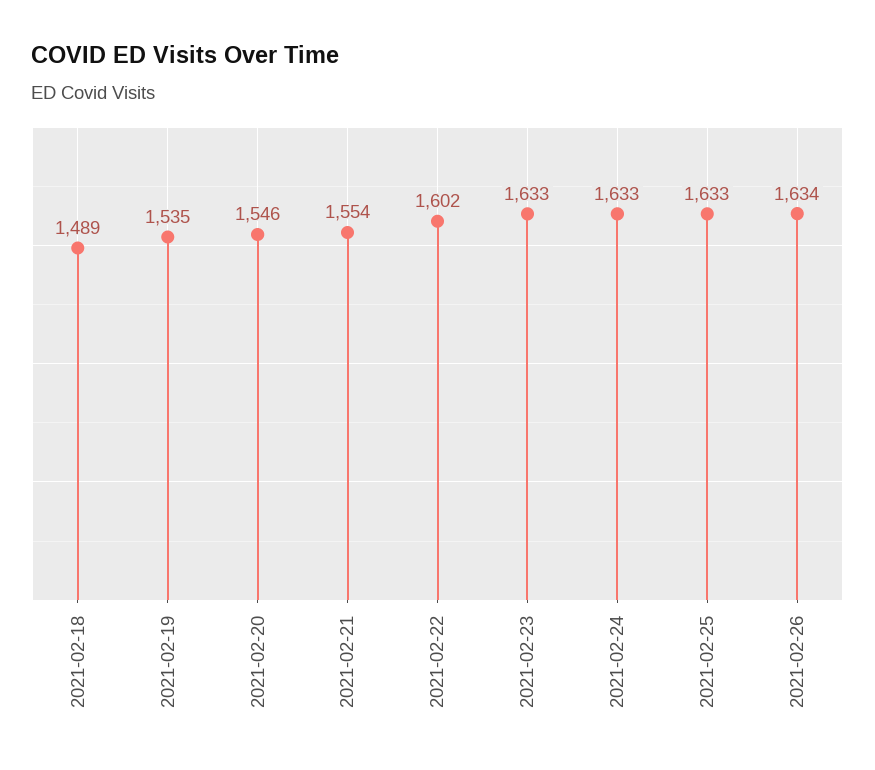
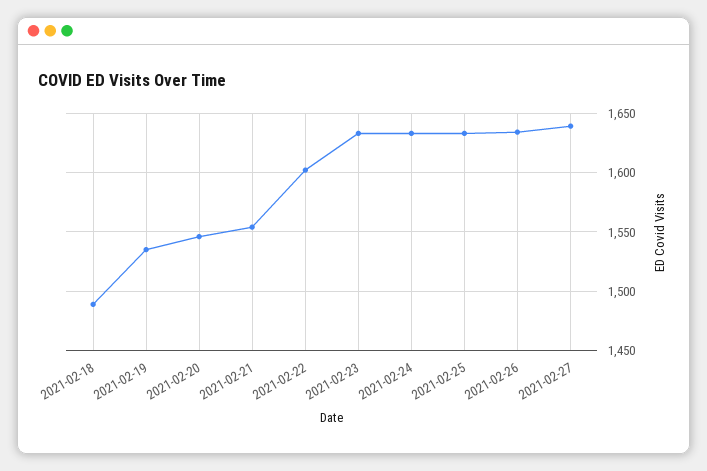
2021-02-27: none -> 1640

